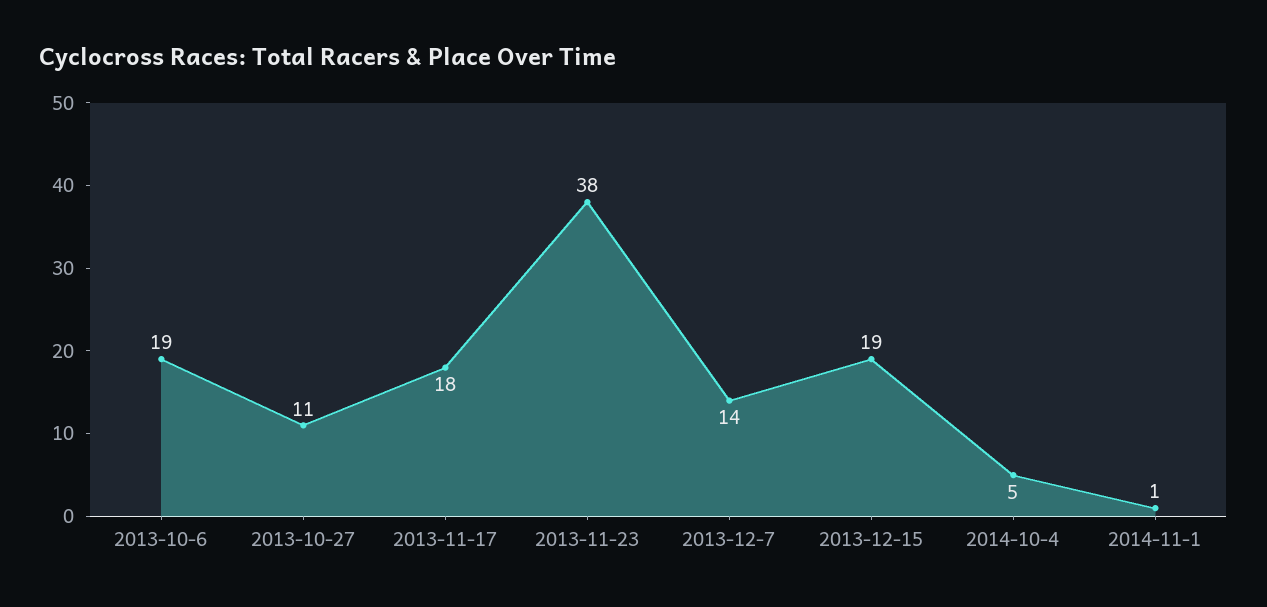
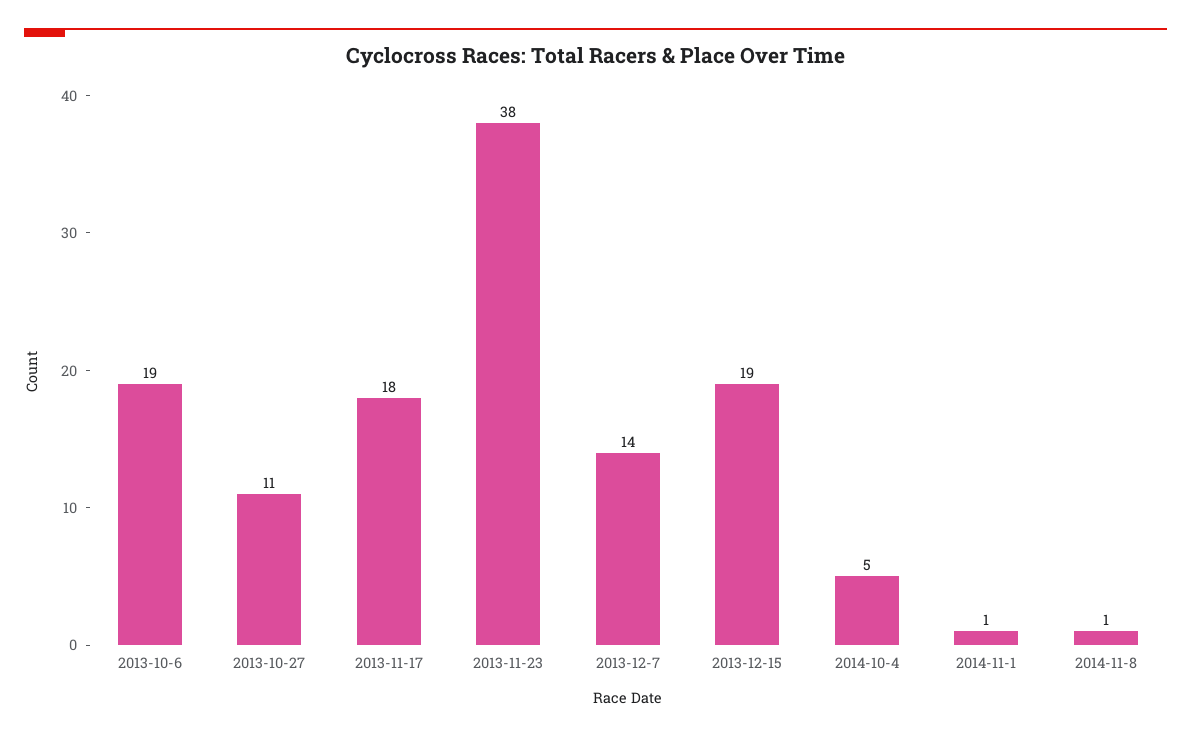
2014-11-8: none -> 1

